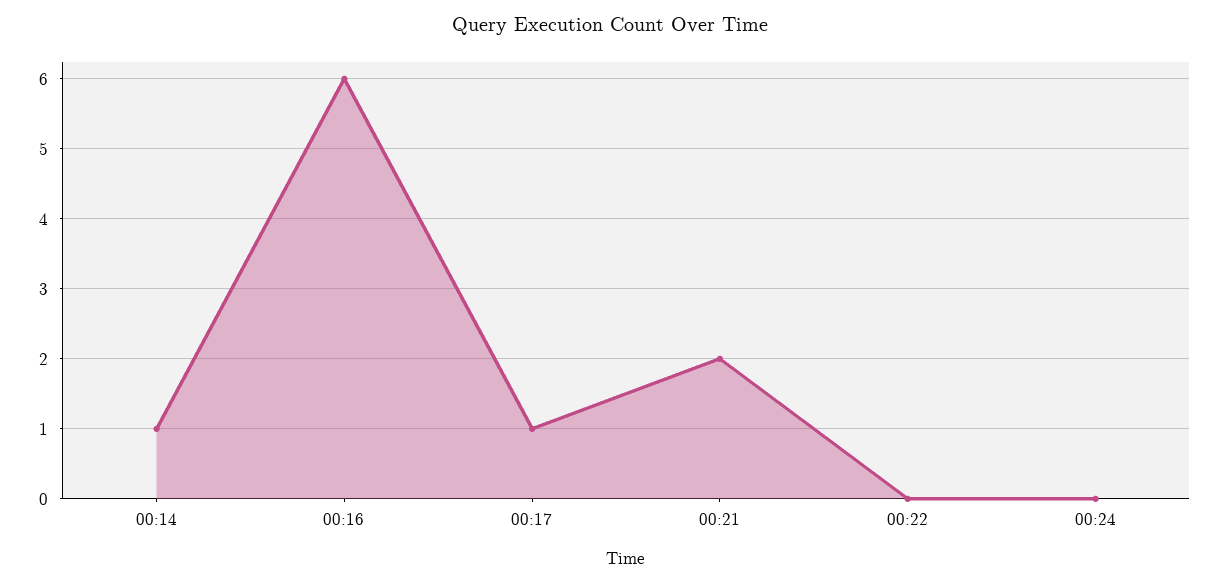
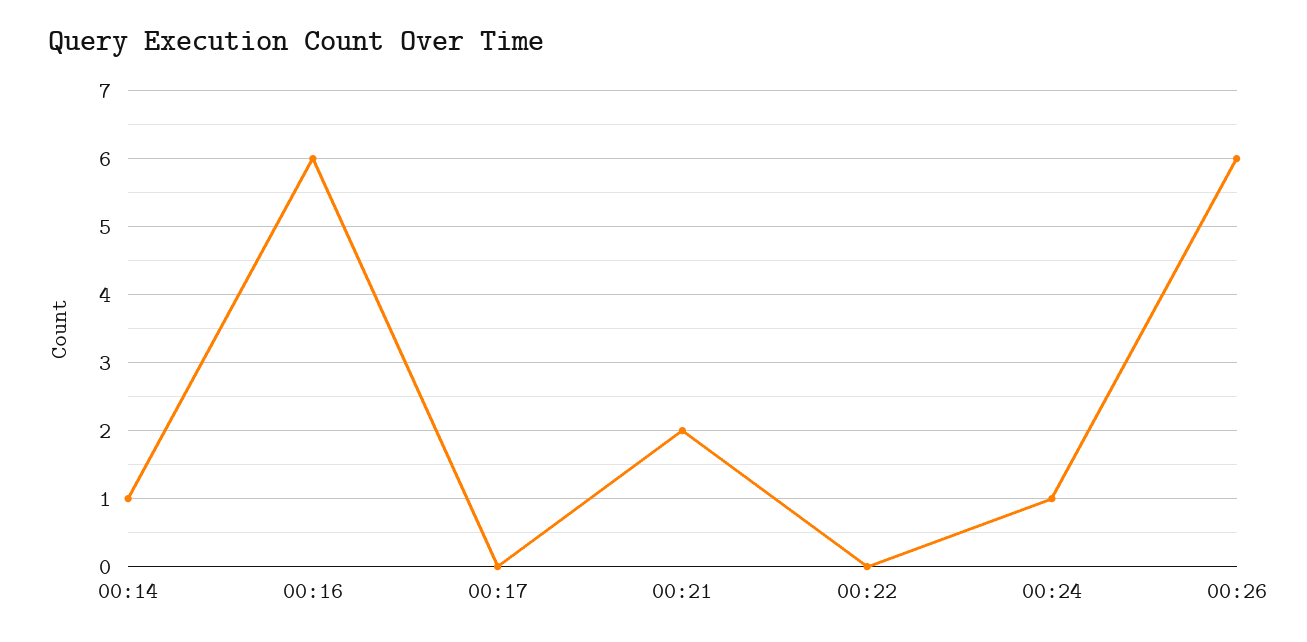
00:17: 1 -> 0
00:24: 0 -> 1
00:26: none -> 6

